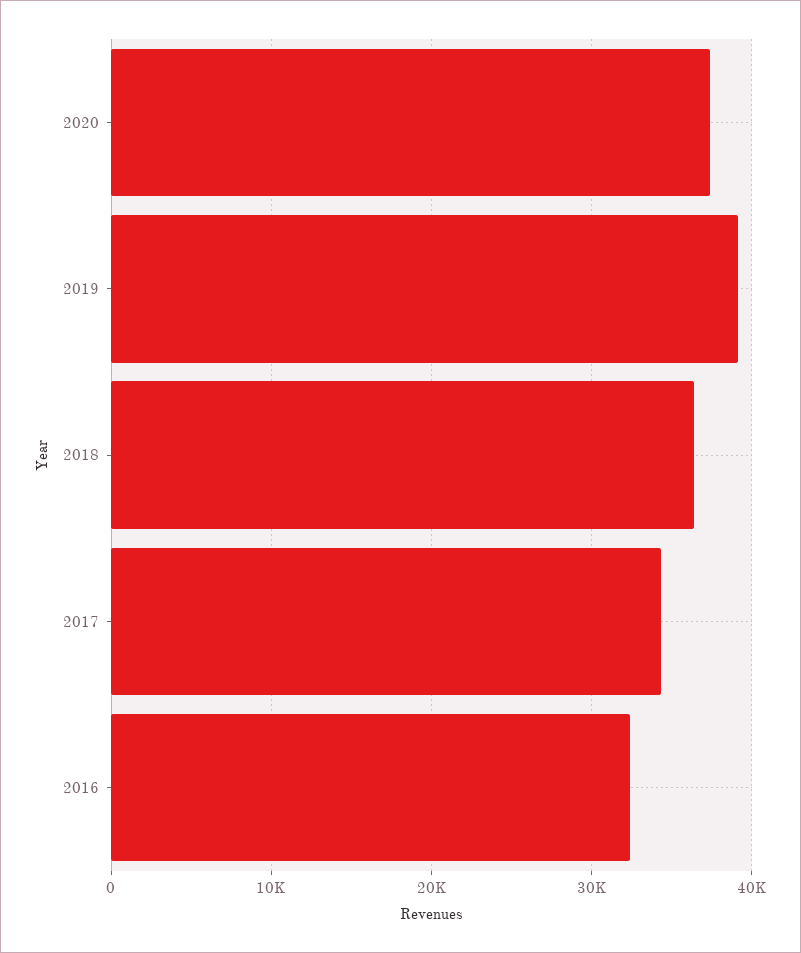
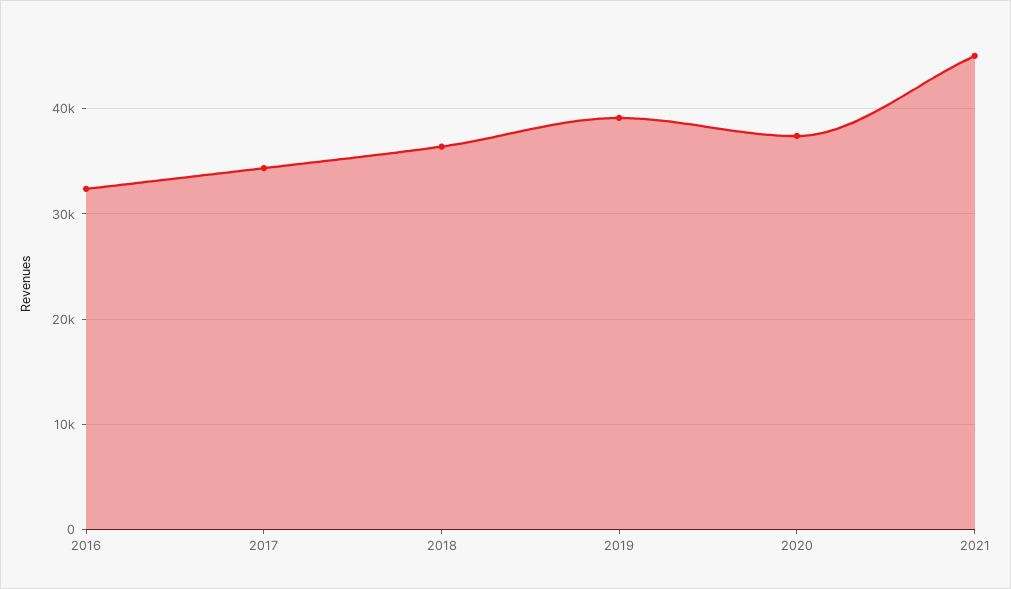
2021: none -> 45000

